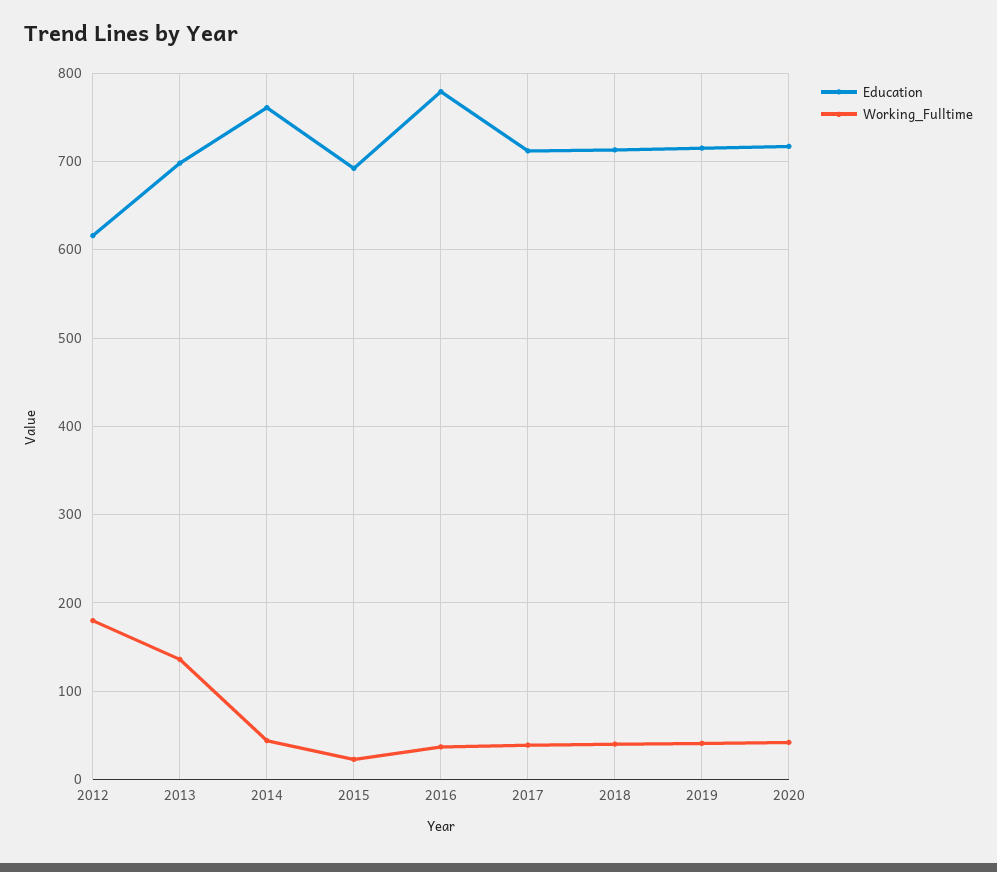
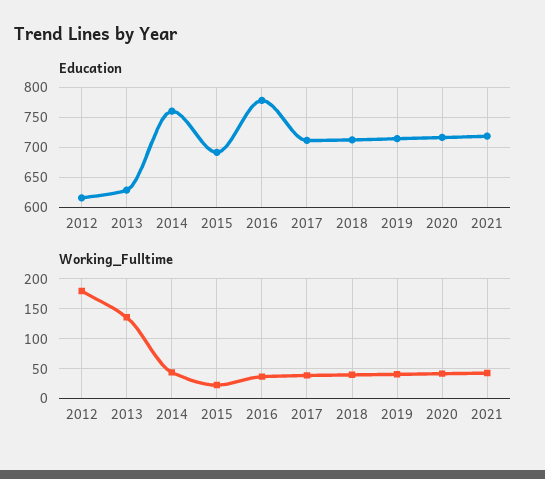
Education, 2013: 700 -> 625
Education, 2021: none -> 725
Working_Fulltime, 2021: none -> 50

